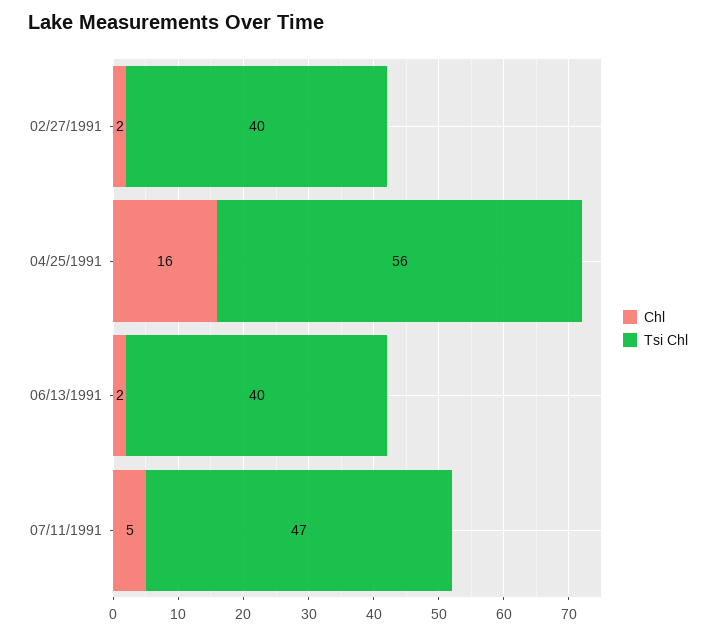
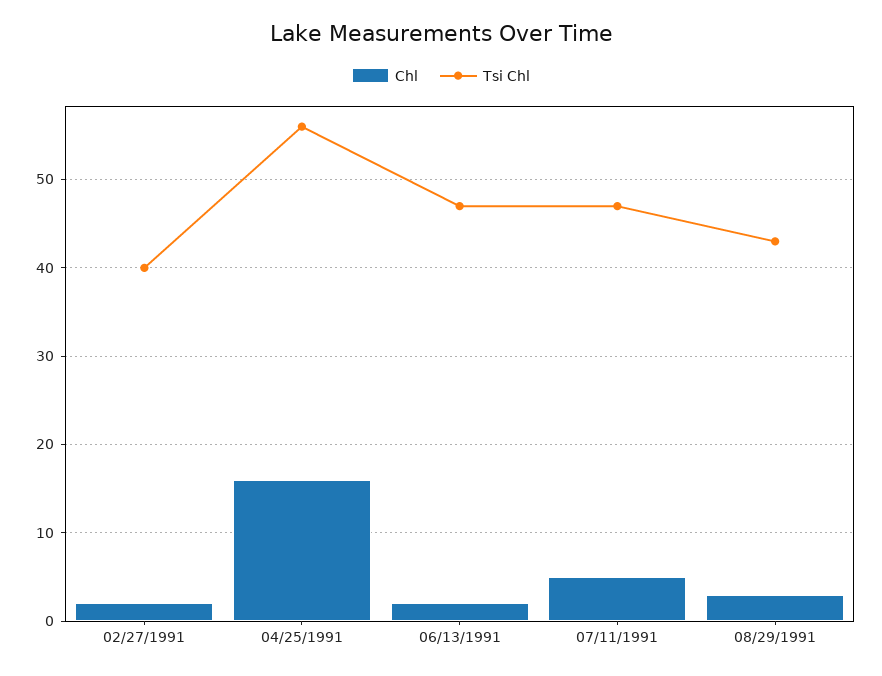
Tsi Chl, 06/13/1991: 40 -> 47
Chl, 08/29/1991: none -> 3
Tsi Chl, 08/29/1991: none -> 43

